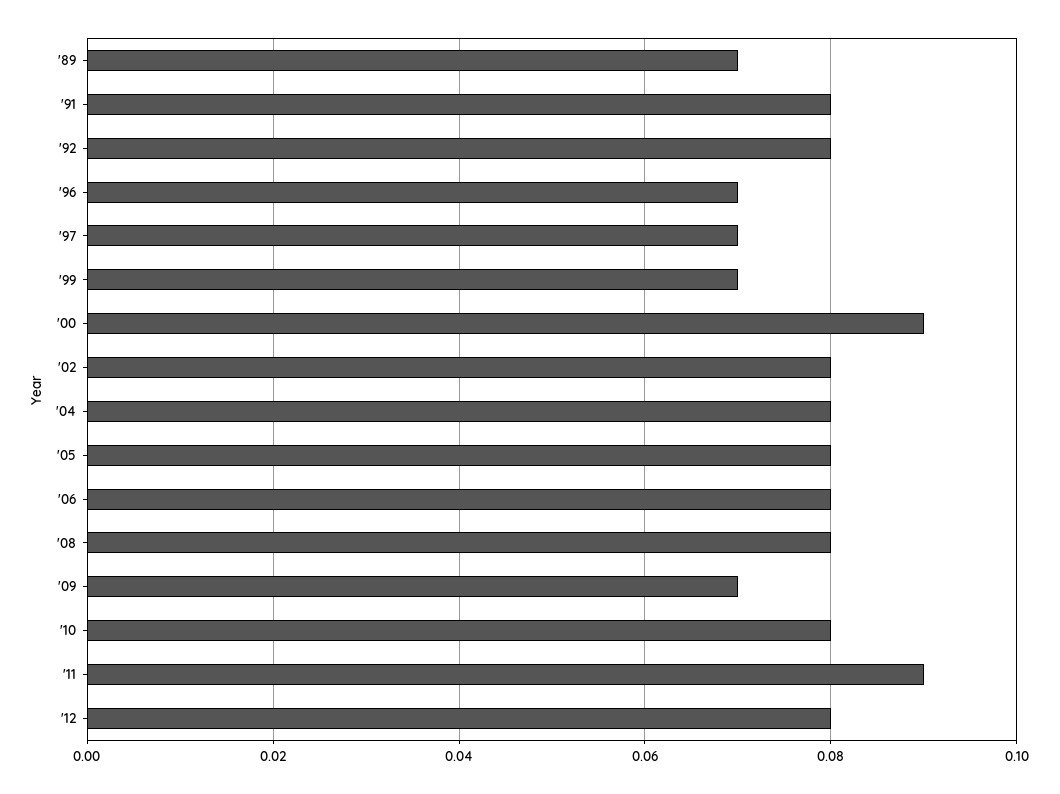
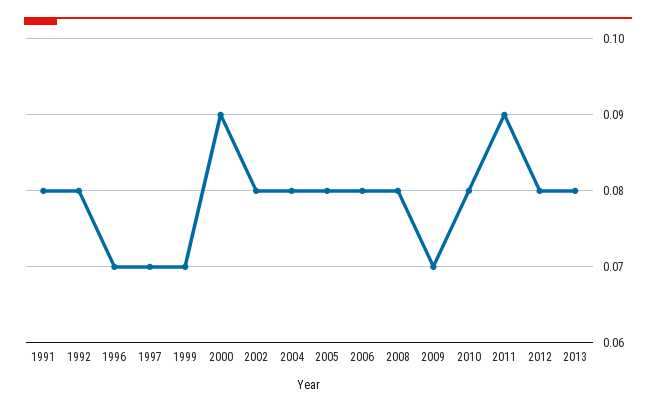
'89: 0.07 -> none
2013: none -> 0.08

